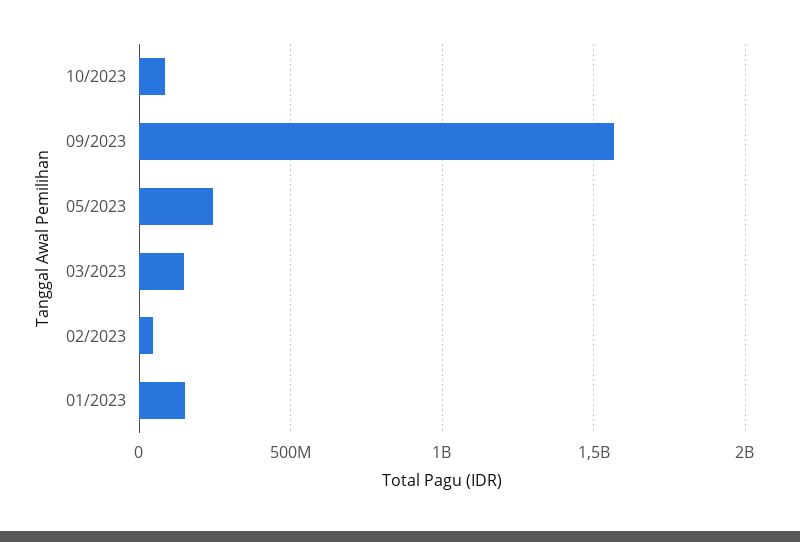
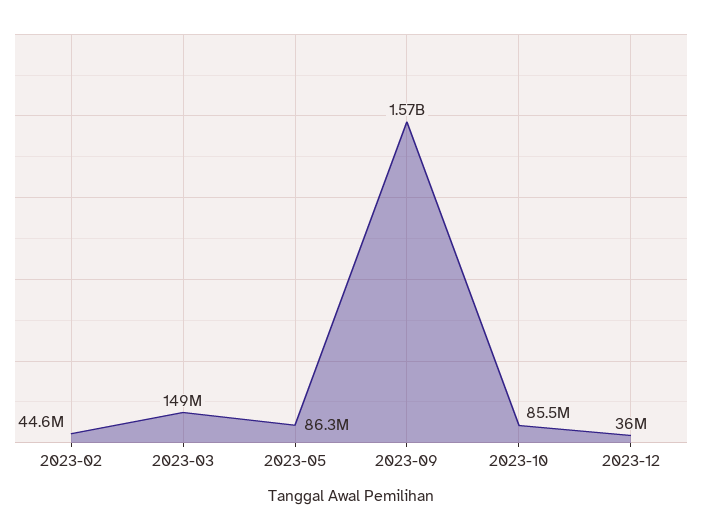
05/2023: 250000000 -> 86300000
01/2023: 150000000 -> none
2023-12: none -> 36000000

